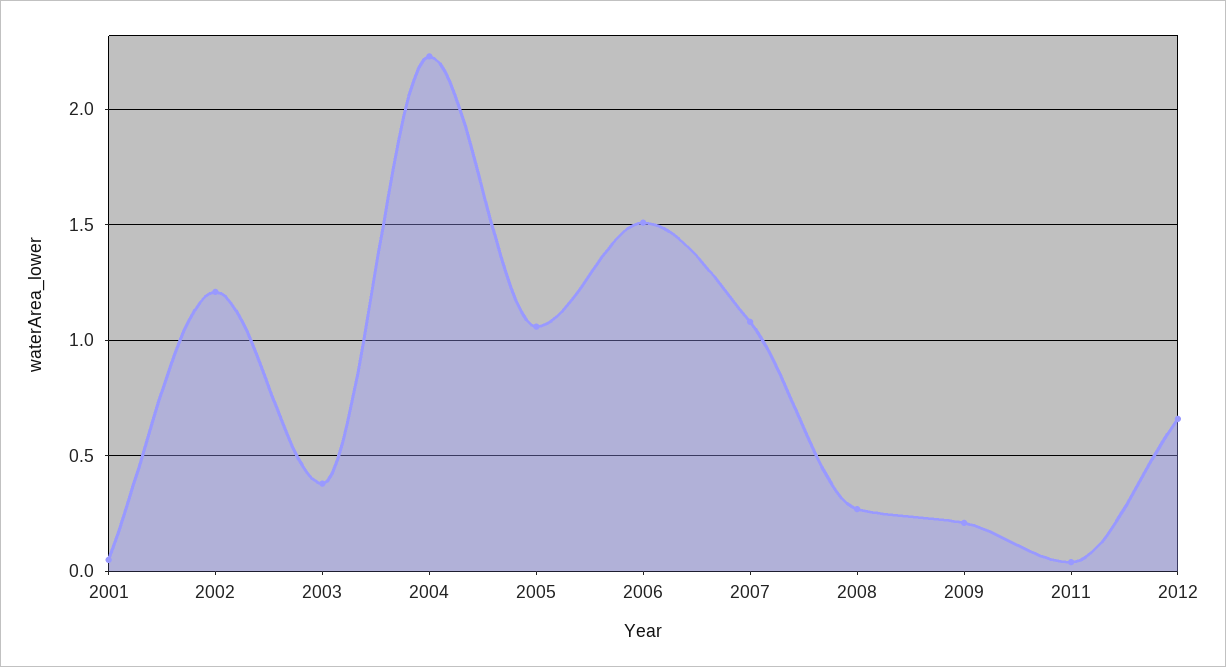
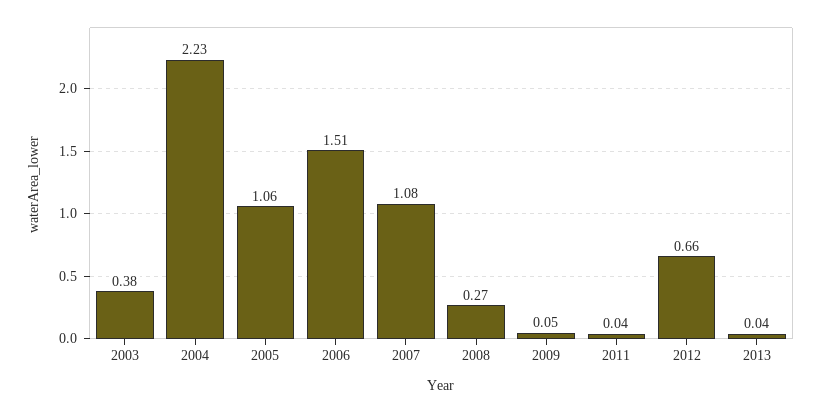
2001: 0.05 -> none
2002: 1.2 -> none
2009: 0.2 -> 0.05
2013: none -> 0.04

